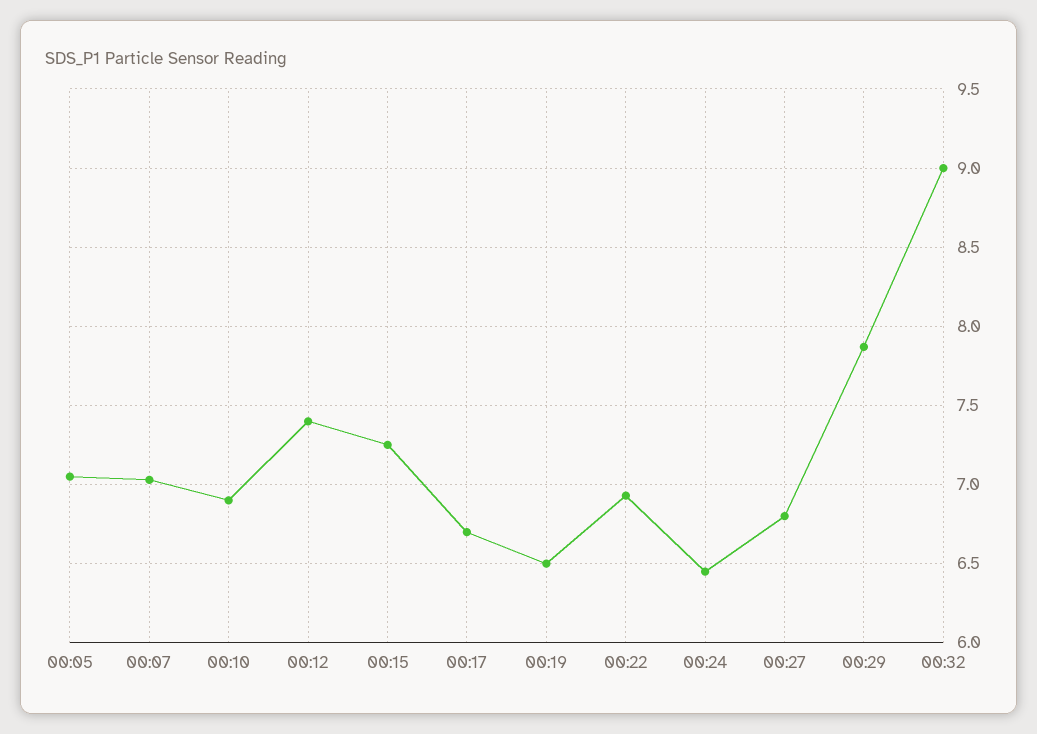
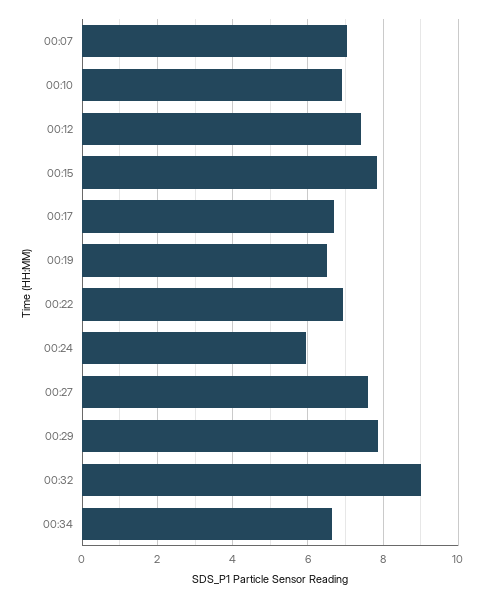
00:05: 7.05 -> none
00:15: 7.25 -> 7.8
00:24: 6.45 -> 6
00:27: 6.8 -> 7.6
00:34: none -> 6.6

